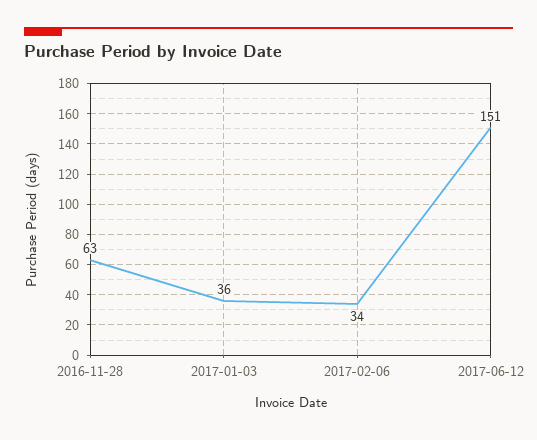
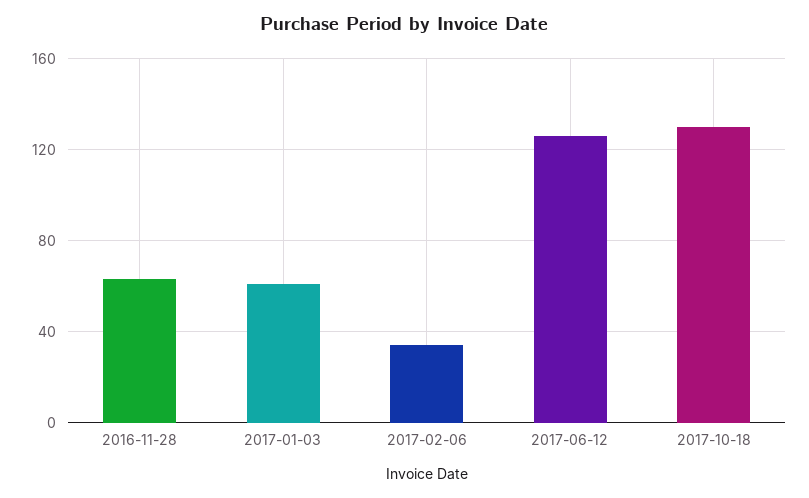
2017-01-03: 36 -> 60
2017-06-12: 151 -> 125
2017-10-18: none -> 130

